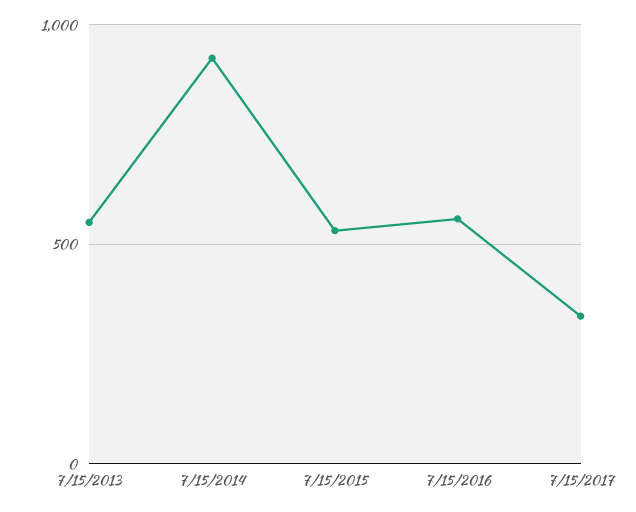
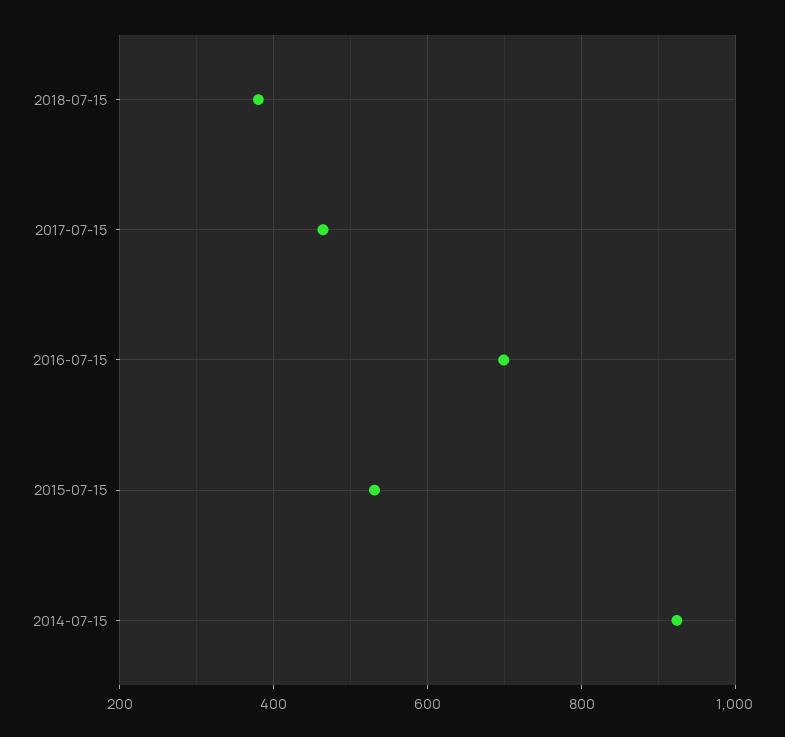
7/15/2013: 550 -> none
7/15/2016: 550 -> 700
7/15/2017: 350 -> 460
2018-07-15: none -> 380

